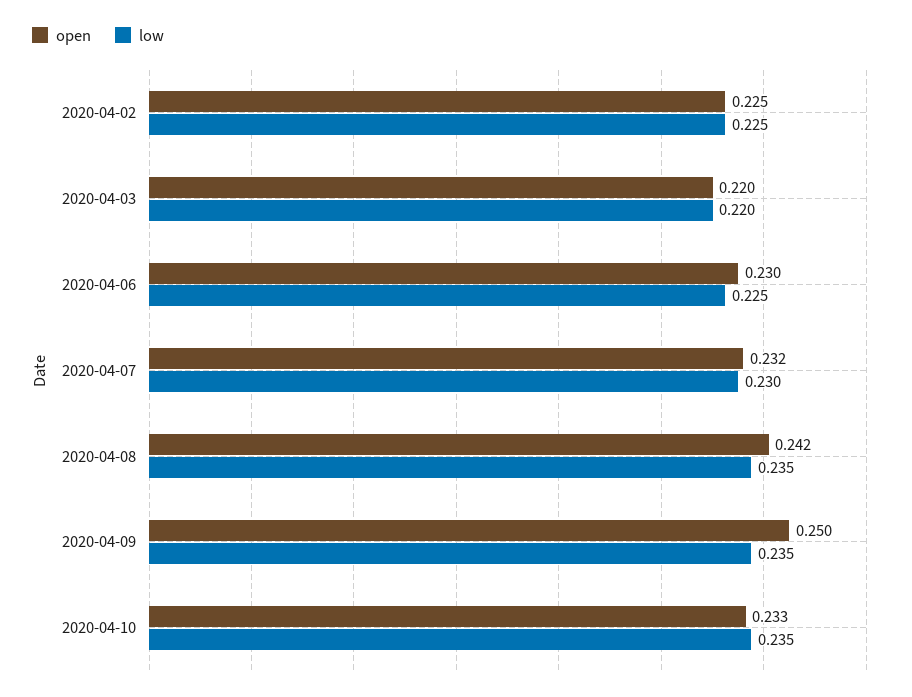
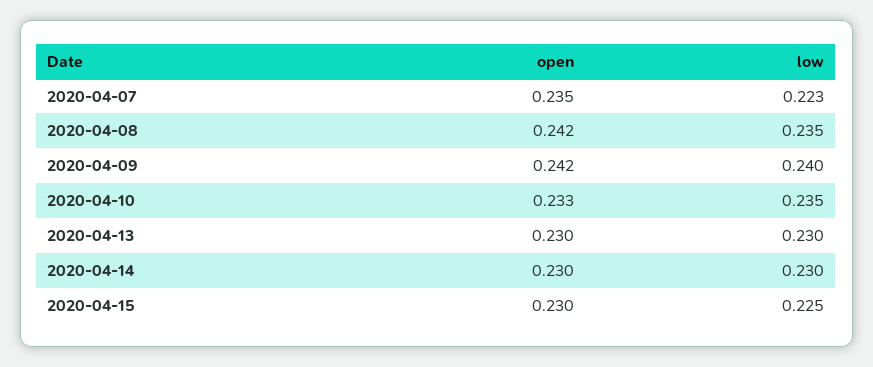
open, 2020-04-02: 0.225 -> none
low, 2020-04-02: 0.225 -> none
open, 2020-04-03: 0.22 -> none
low, 2020-04-03: 0.22 -> none
open, 2020-04-06: 0.23 -> none
low, 2020-04-06: 0.225 -> none
open, 2020-04-07: 0.232 -> 0.235
low, 2020-04-07: 0.23 -> 0.223
open, 2020-04-09: 0.25 -> 0.242
low, 2020-04-09: 0.235 -> 0.24
open, 2020-04-13: none -> 0.23
low, 2020-04-13: none -> 0.23
open, 2020-04-14: none -> 0.23
low, 2020-04-14: none -> 0.23
open, 2020-04-15: none -> 0.23
low, 2020-04-15: none -> 0.225

